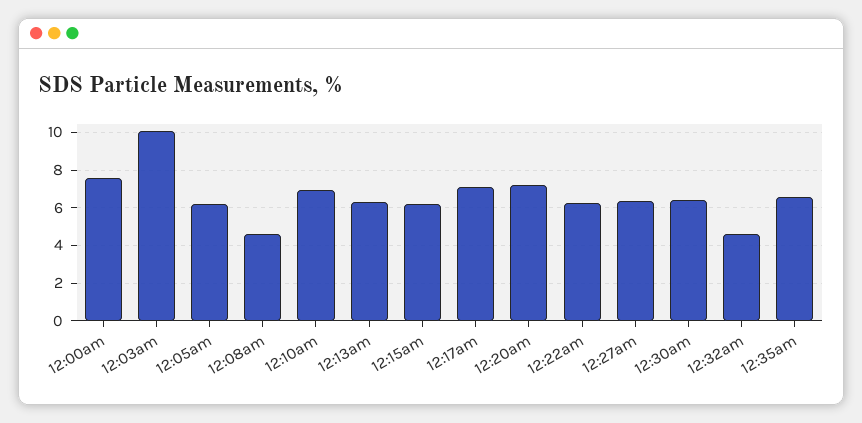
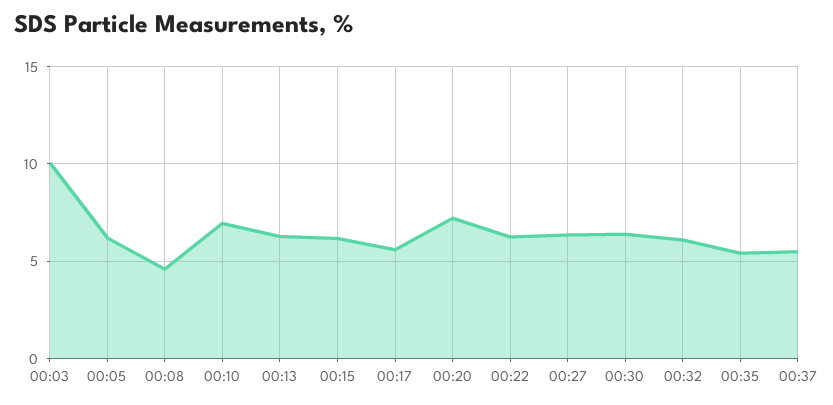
12:00am: 7.5 -> none
12:17am: 7 -> 5.5
12:32am: 4.5 -> 6
12:35am: 6.5 -> 5.5
00:37: none -> 5.5

